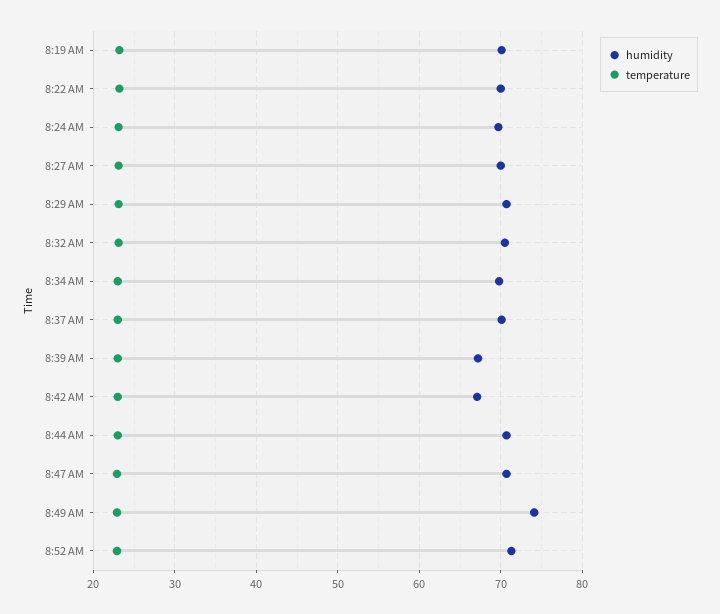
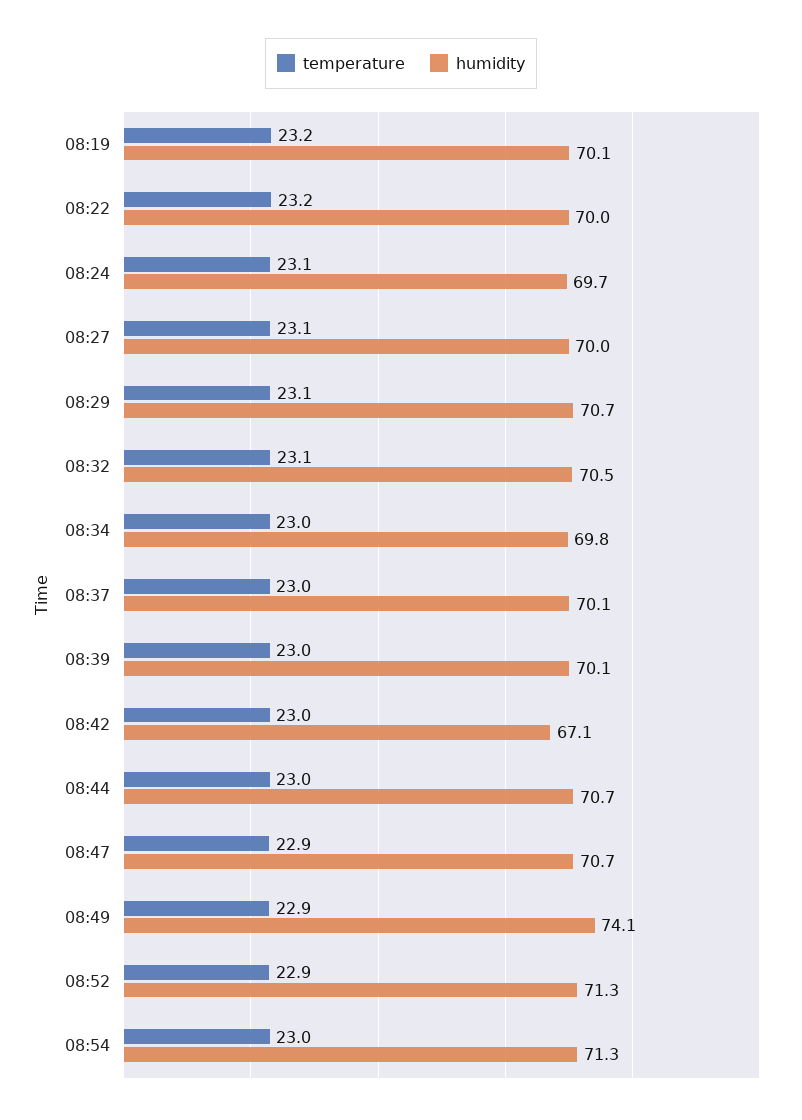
humidity, 8:39 AM: 67 -> 70.1
temperature, 08:54: none -> 23
humidity, 08:54: none -> 71.3

